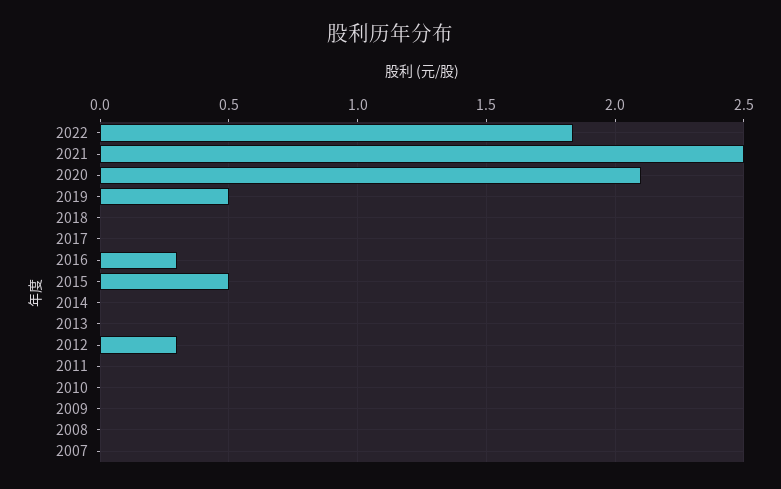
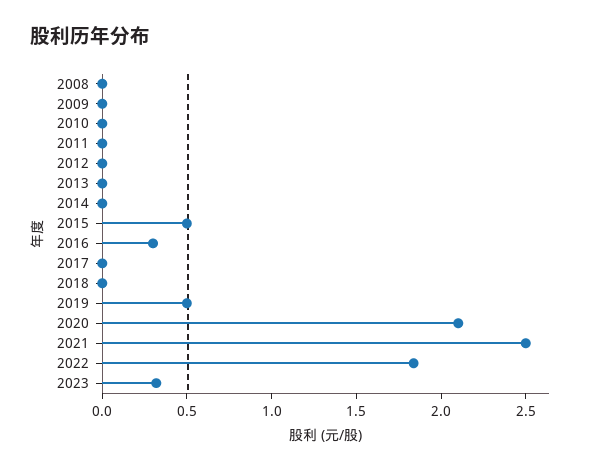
2012: 0.3 -> 0
2007: 0 -> none
2023: none -> 0.3

